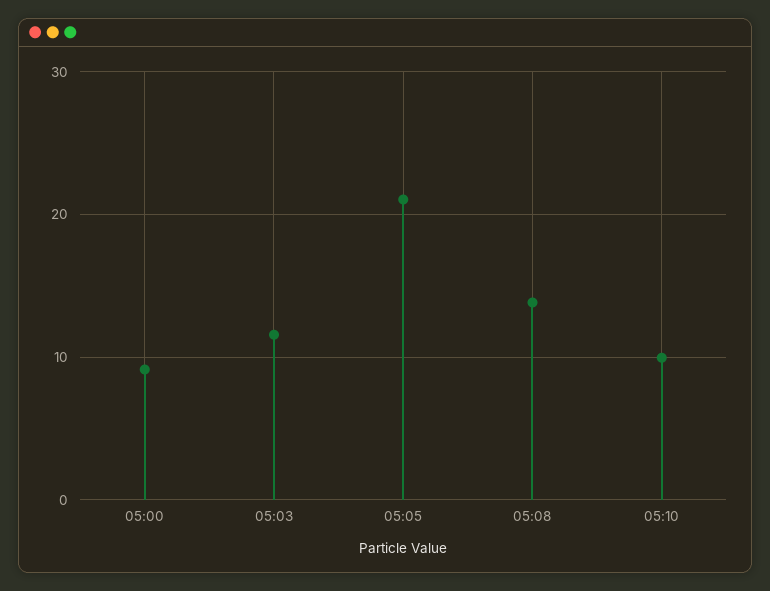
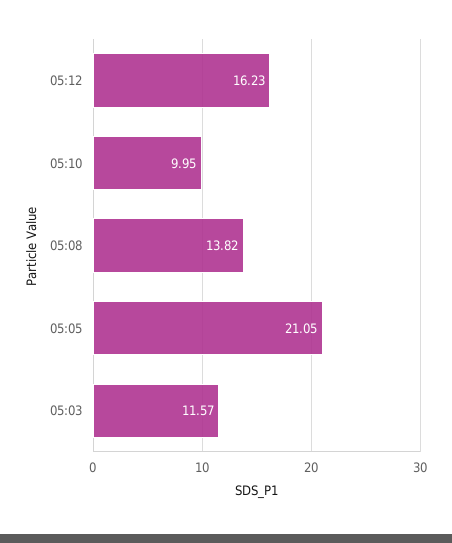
05:00: 9 -> none
05:12: none -> 16.23

